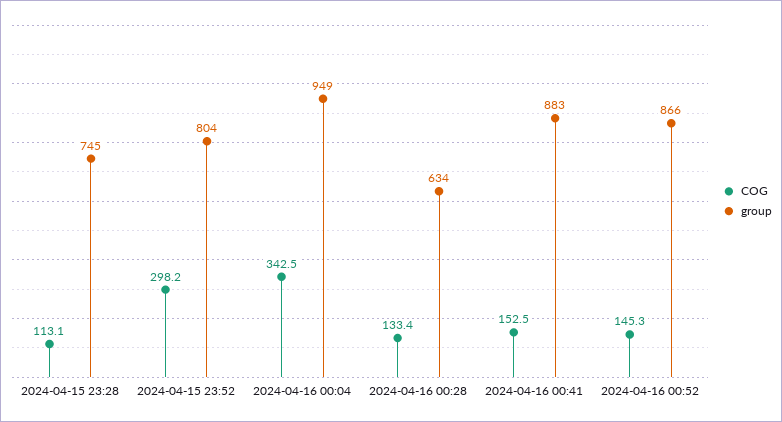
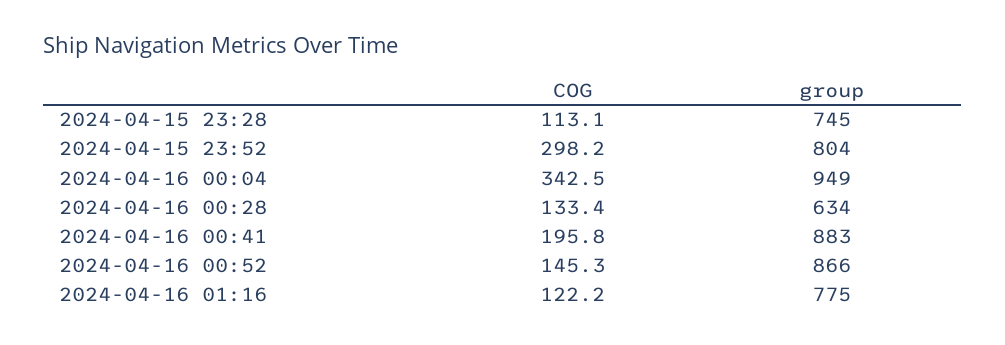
COG, 2024-04-16 00:41: 152.5 -> 195.8
COG, 2024-04-16 01:16: none -> 122.2
group, 2024-04-16 01:16: none -> 775

